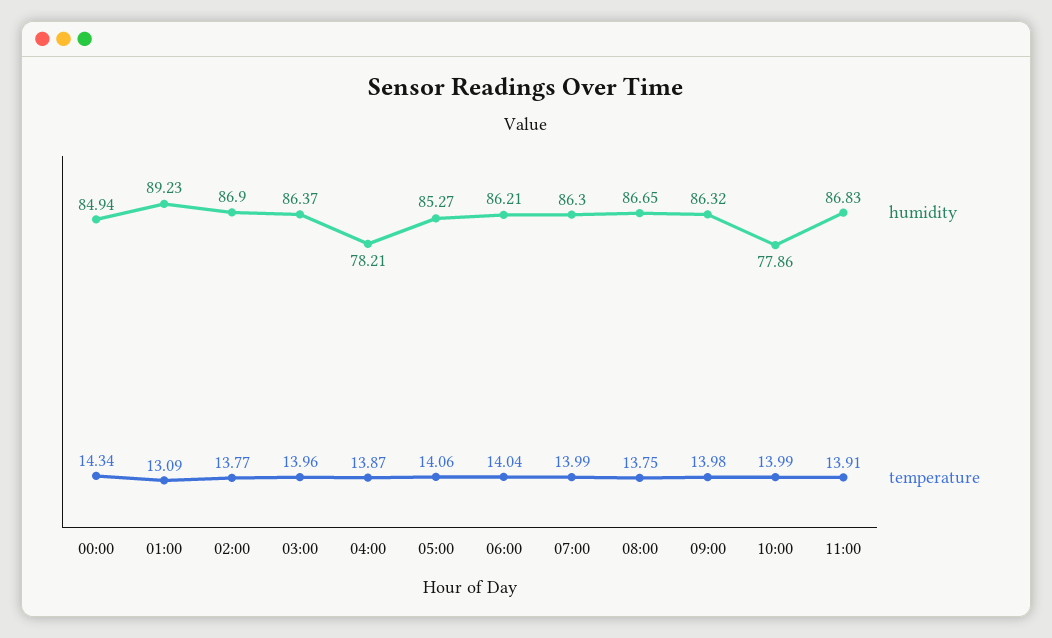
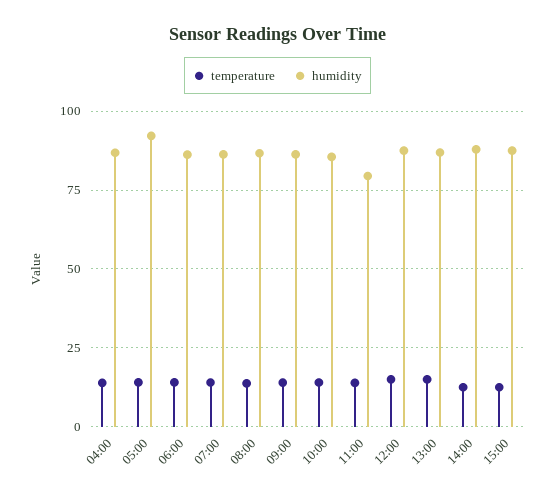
humidity, 00:00: 84.94 -> none
temperature, 00:00: 14.34 -> none
humidity, 01:00: 89.23 -> none
temperature, 01:00: 13.09 -> none
humidity, 02:00: 86.9 -> none
temperature, 02:00: 13.77 -> none
humidity, 03:00: 86.37 -> none
temperature, 03:00: 13.96 -> none
humidity, 04:00: 78.21 -> 87.5
humidity, 05:00: 85.27 -> 92.5
humidity, 10:00: 77.86 -> 85
humidity, 11:00: 86.83 -> 80
temperature, 12:00: none -> 15
humidity, 12:00: none -> 87.5
temperature, 13:00: none -> 15
humidity, 13:00: none -> 87.5
temperature, 14:00: none -> 12.5
humidity, 14:00: none -> 87.5
temperature, 15:00: none -> 12.5
humidity, 15:00: none -> 87.5

